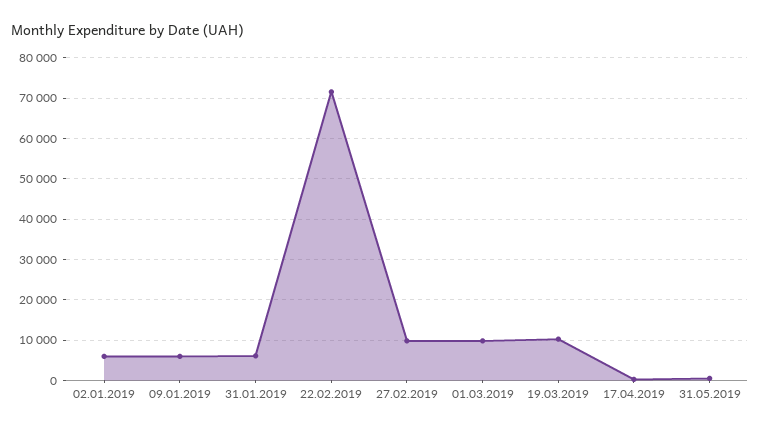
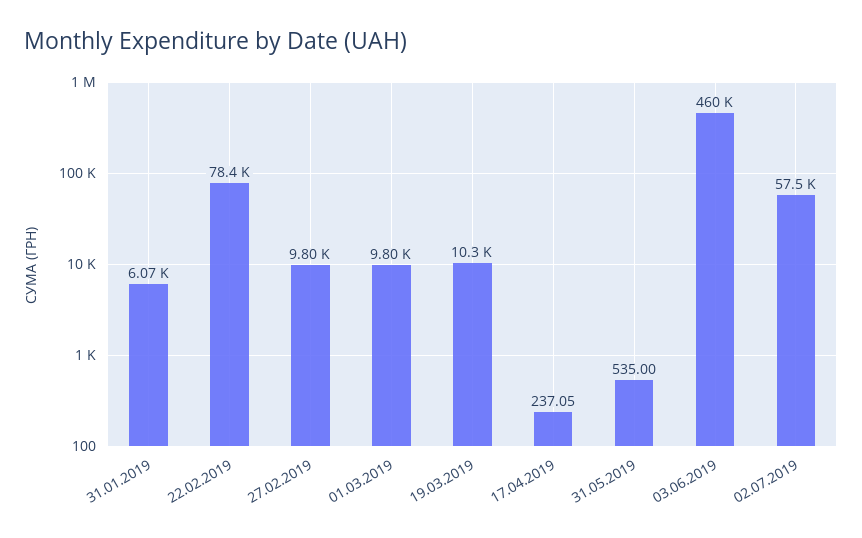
02.01.2019: 6000 -> none
09.01.2019: 6000 -> none
22.02.2019: 72000 -> 78400
03.06.2019: none -> 460000
02.07.2019: none -> 57500

